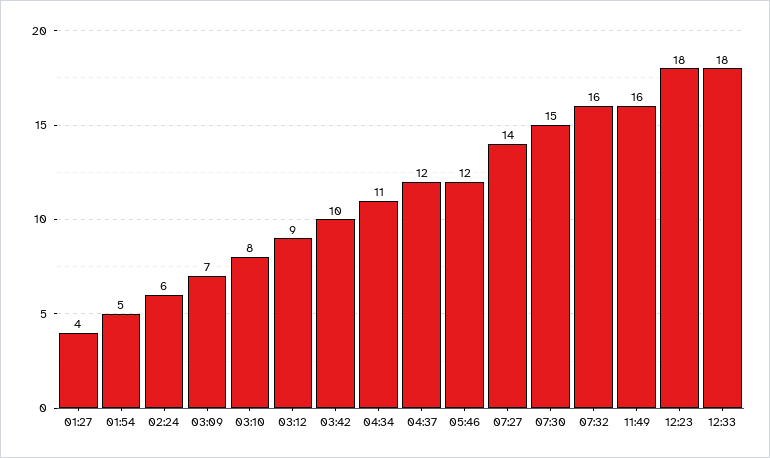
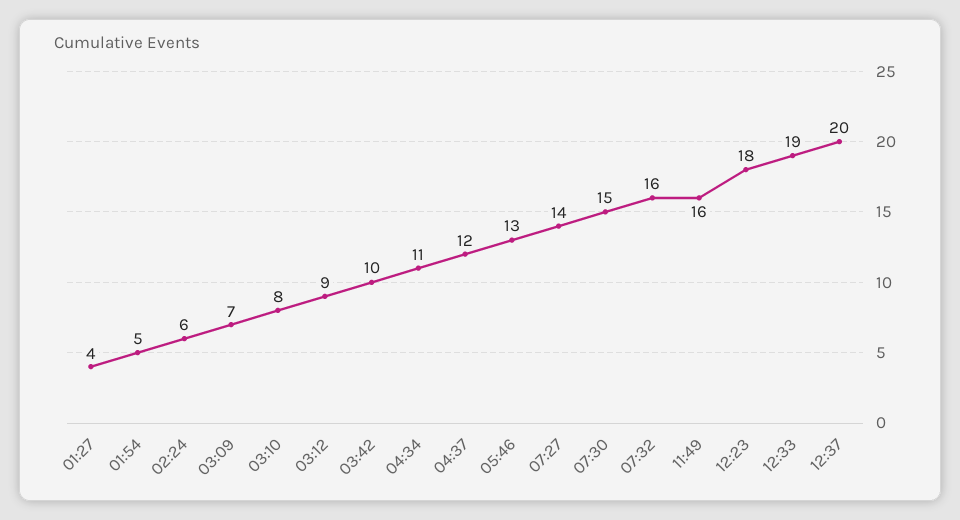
05:46: 12 -> 13
12:33: 18 -> 19
12:37: none -> 20

